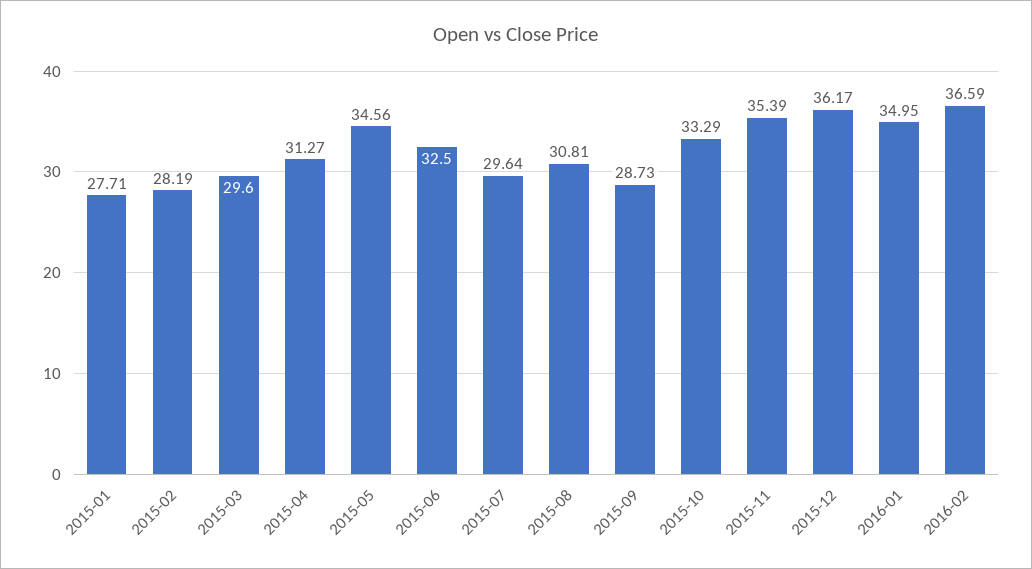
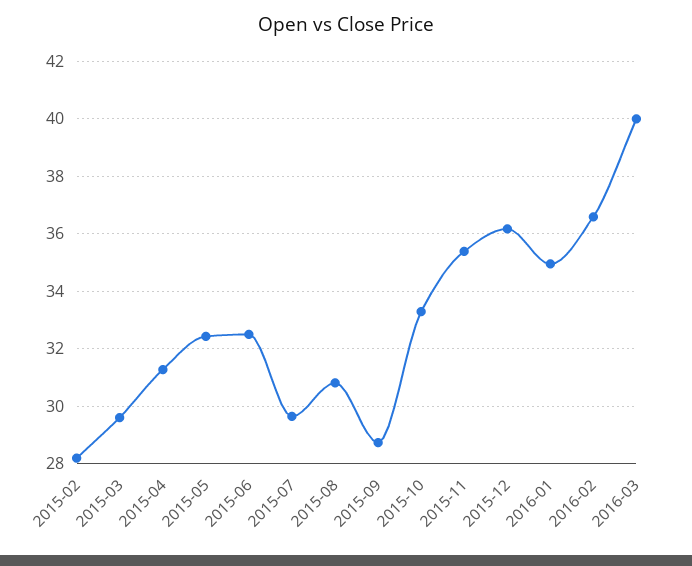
2015-01: 27.71 -> none
2015-05: 34.56 -> 32.5
2016-03: none -> 40

